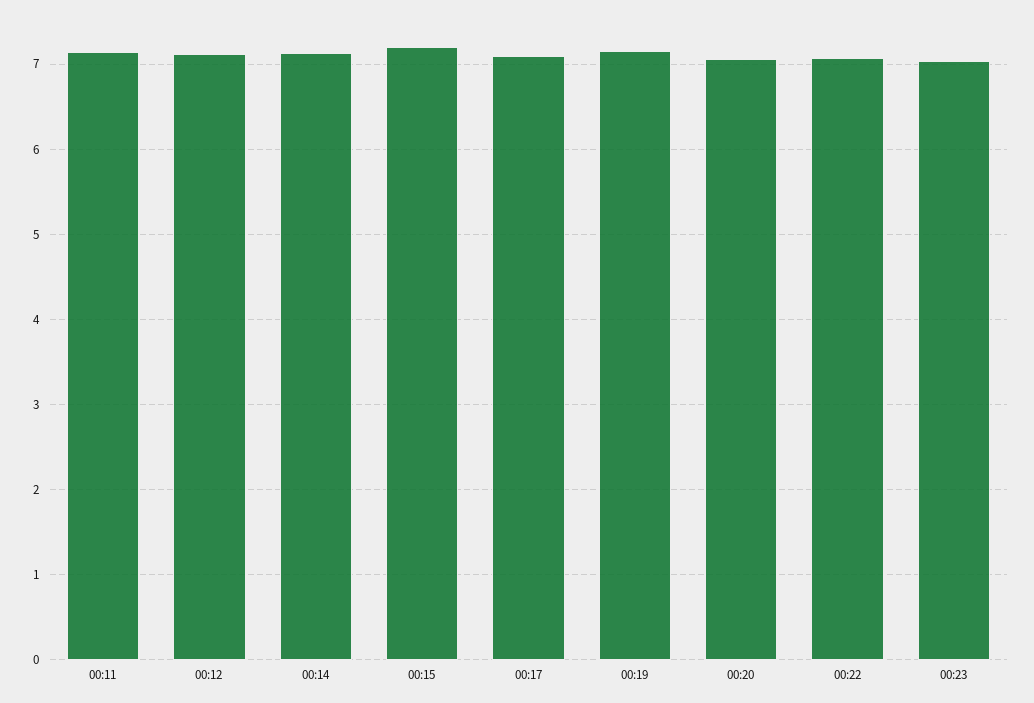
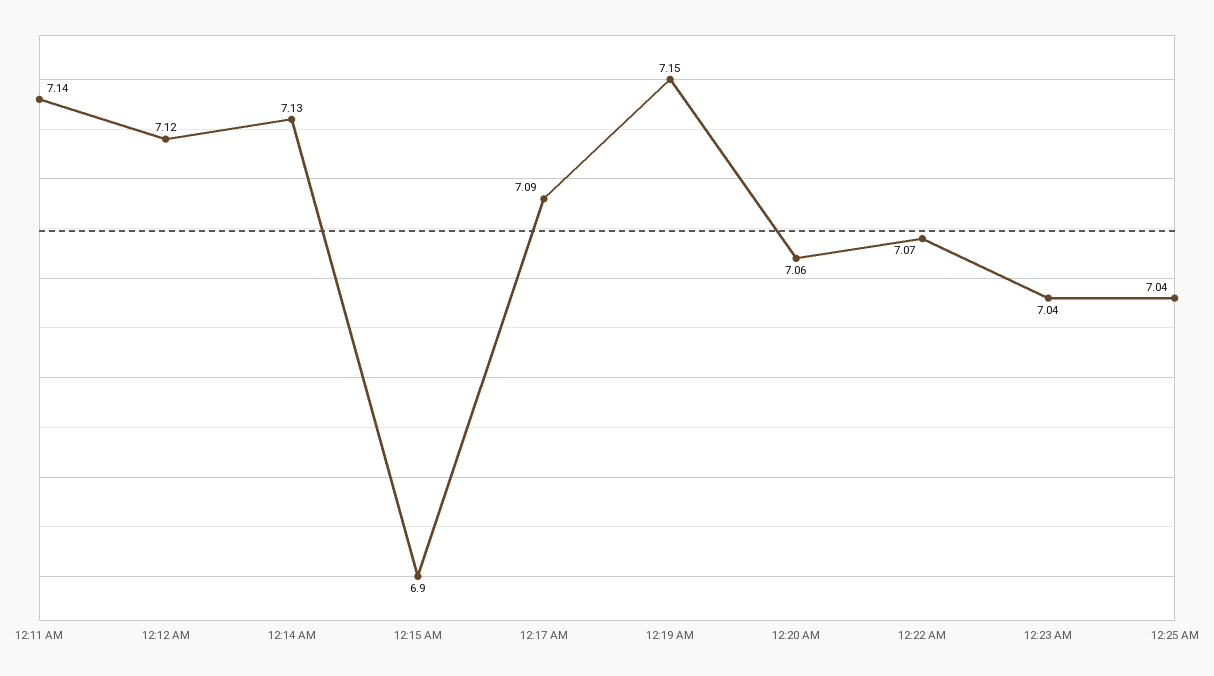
00:15: 7.2 -> 6.9
12:25 AM: none -> 7.04

